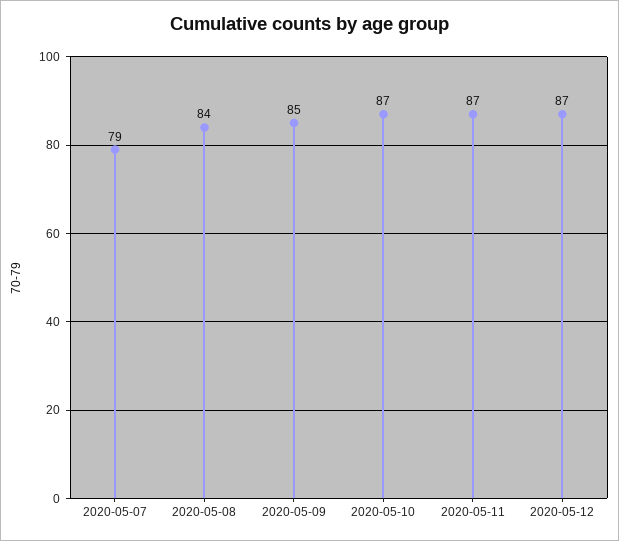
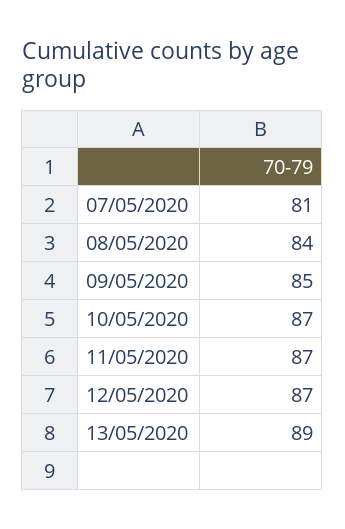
2020-05-07: 79 -> 81
13/05/2020: none -> 89

